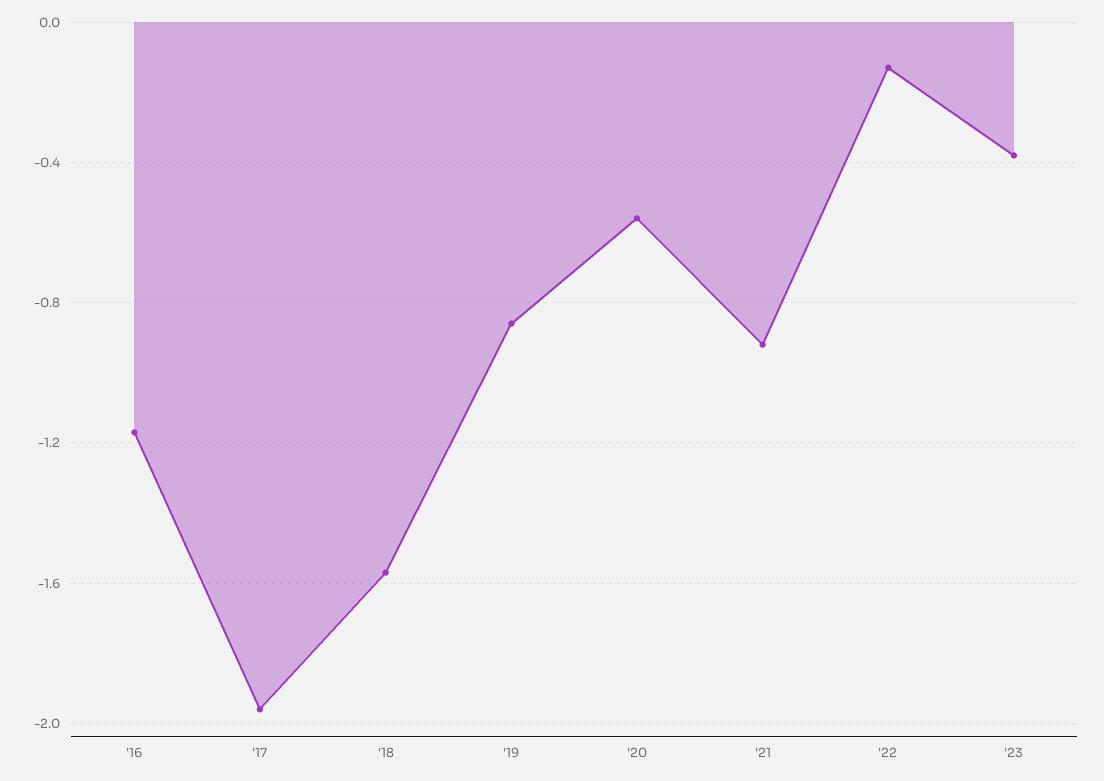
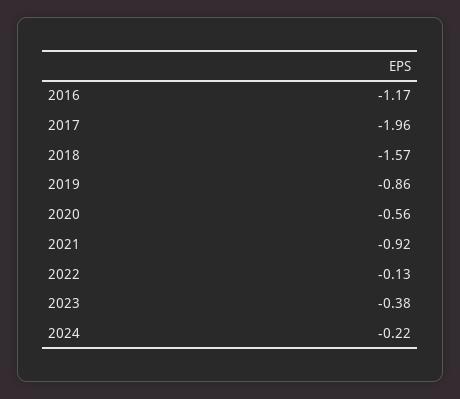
2024: none -> -0.22

